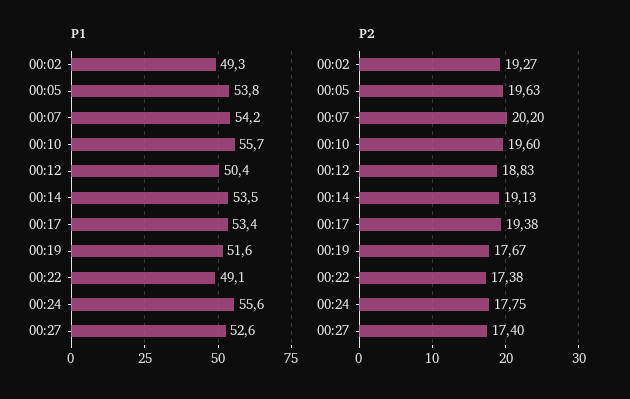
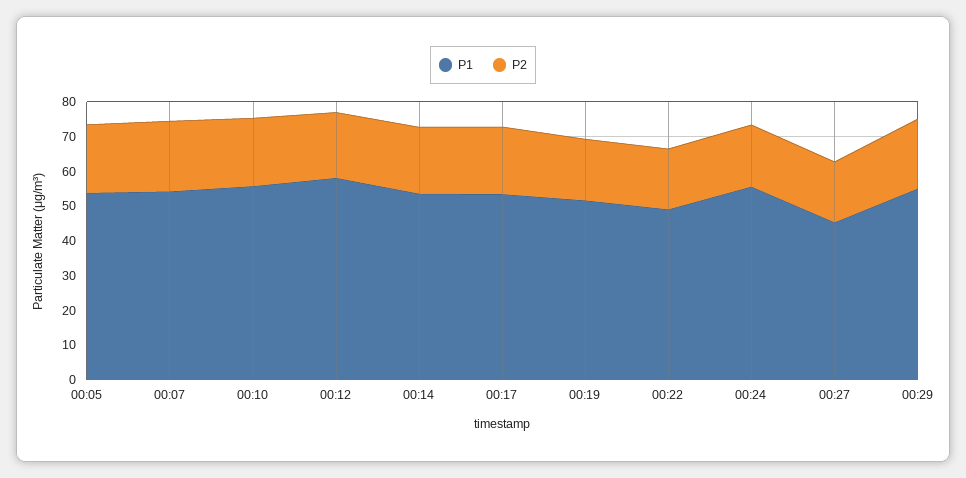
P1, 00:02: 49.3 -> none
P1, 00:12: 50.4 -> 57.5
P1, 00:27: 52.6 -> 45
P2, 00:02: 19.27 -> none
P1, 00:29: none -> 55
P2, 00:29: none -> 20

